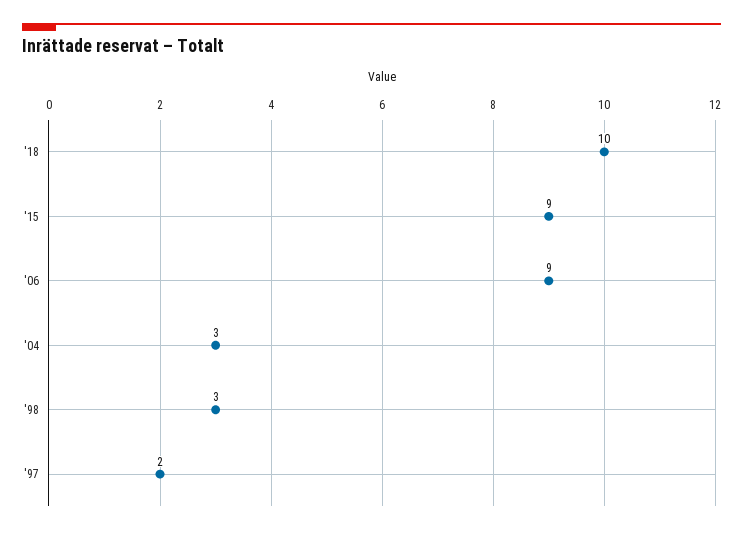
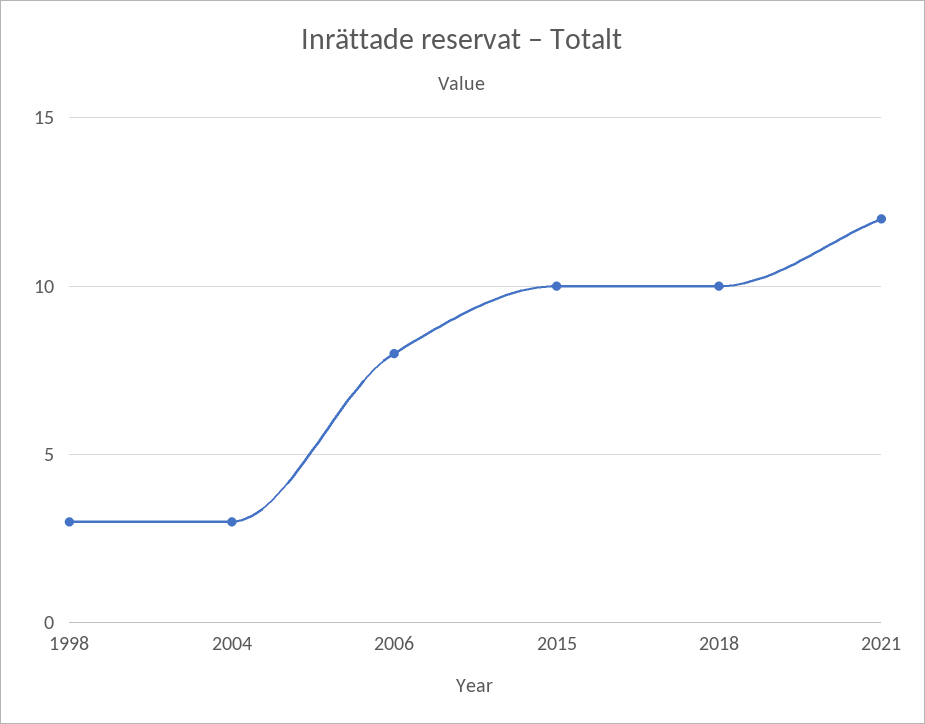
'15: 9 -> 10
'06: 9 -> 8
'97: 2 -> none
2021: none -> 12

